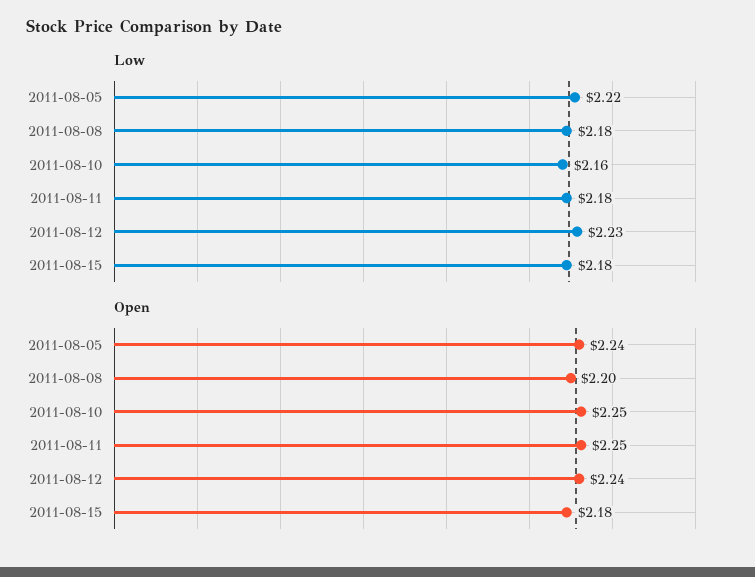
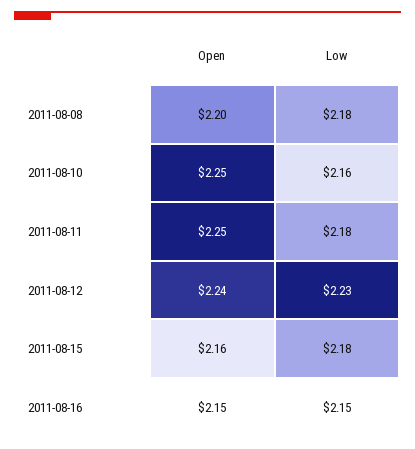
Low, 2011-08-05: 2.22 -> none
Open, 2011-08-05: 2.24 -> none
Open, 2011-08-15: 2.18 -> 2.16
Open, 2011-08-16: none -> 2.15
Low, 2011-08-16: none -> 2.15

